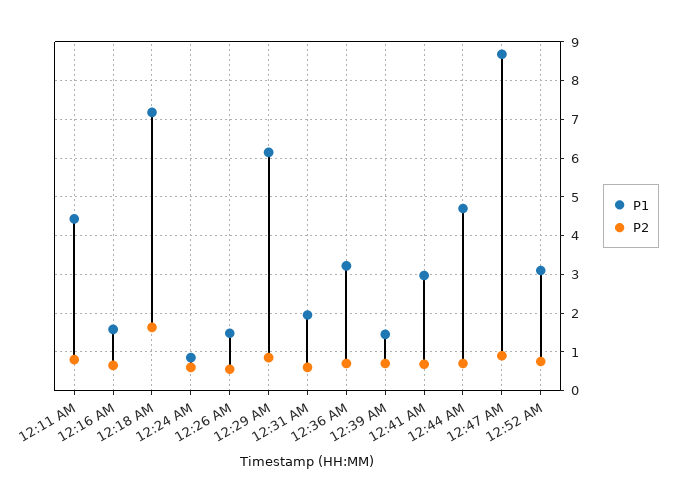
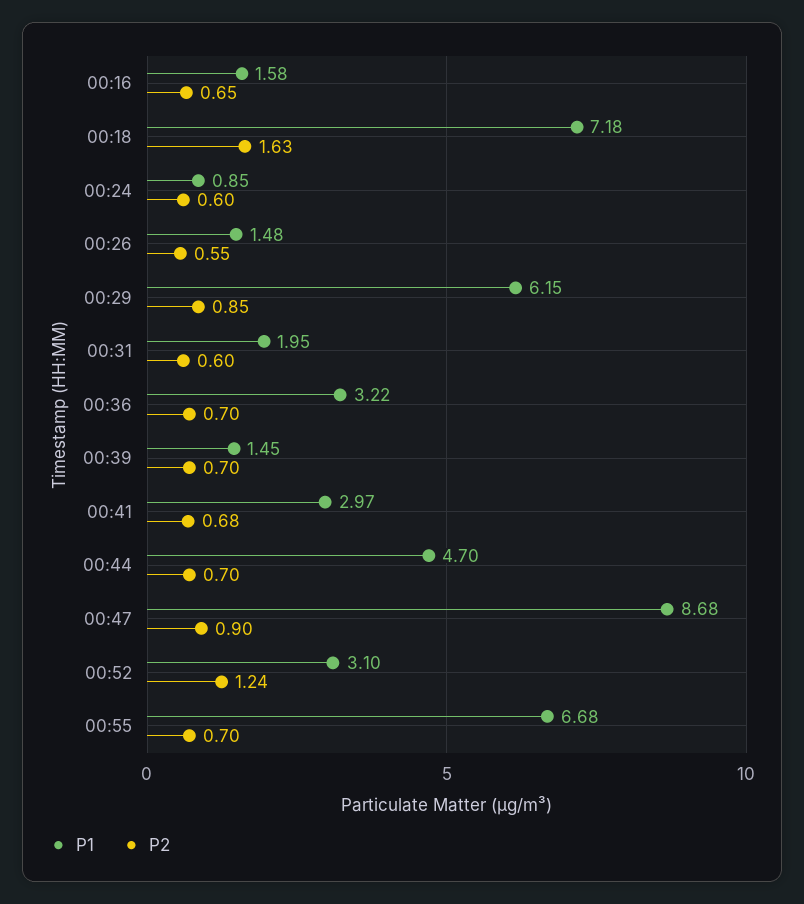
P1, 12:11 AM: 4.4 -> none
P2, 12:11 AM: 0.8 -> none
P2, 12:52 AM: 0.8 -> 1.24
P1, 00:55: none -> 6.68
P2, 00:55: none -> 0.7

